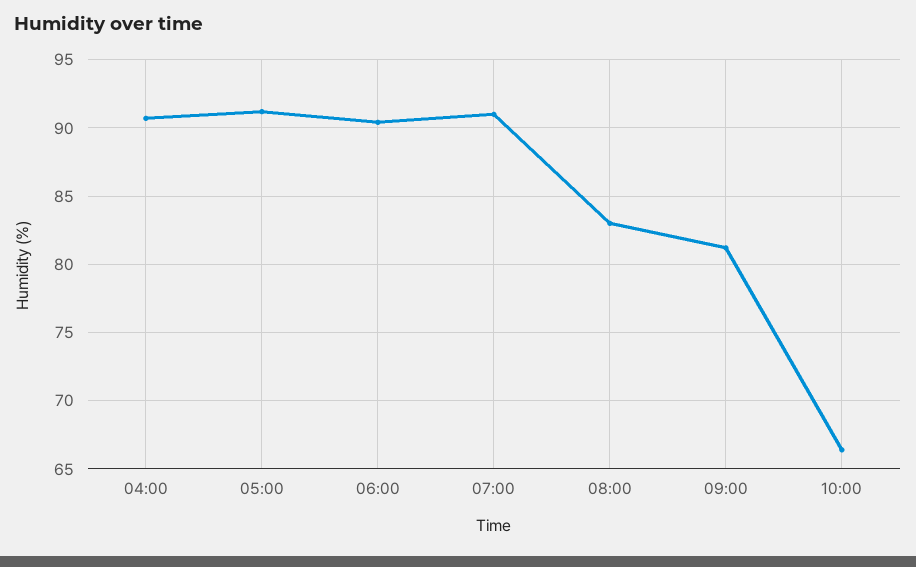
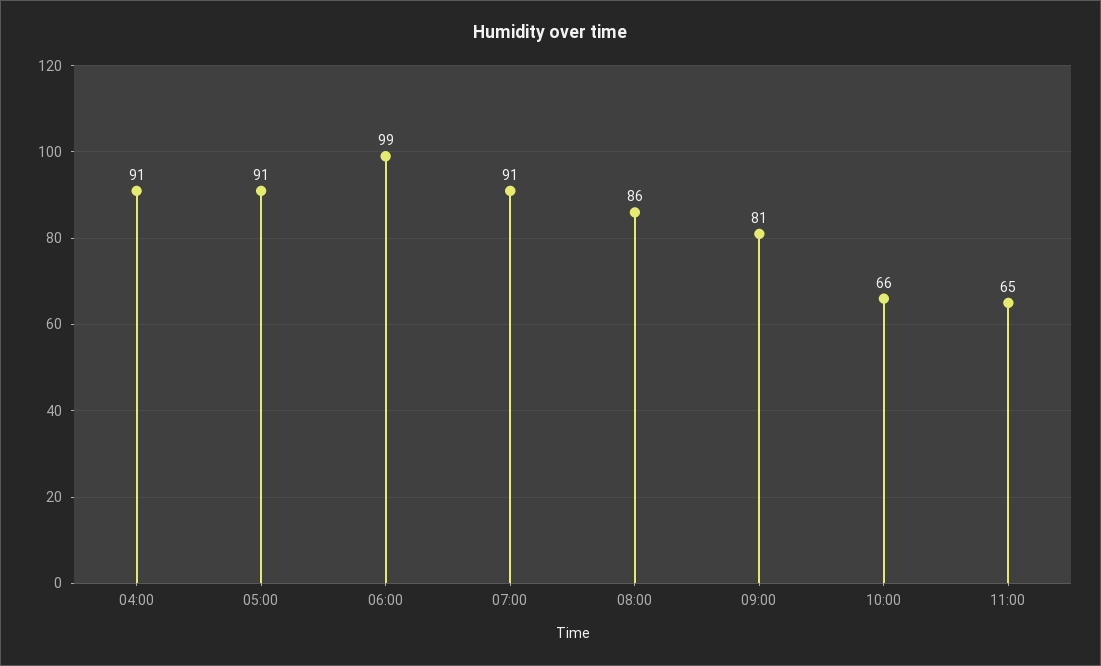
06:00: 90.5 -> 99
08:00: 83 -> 86
11:00: none -> 65

